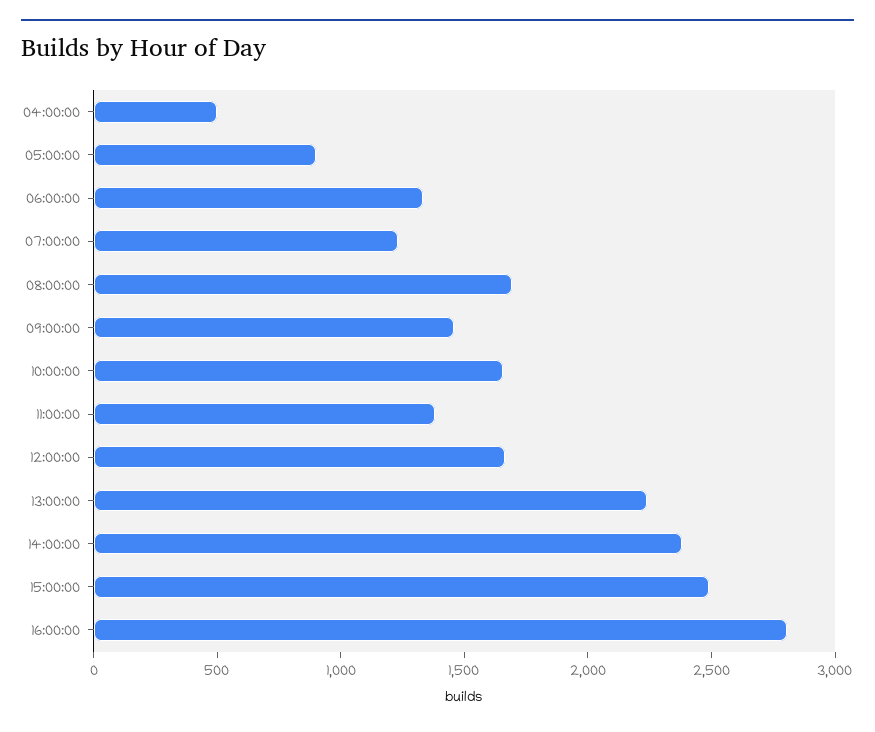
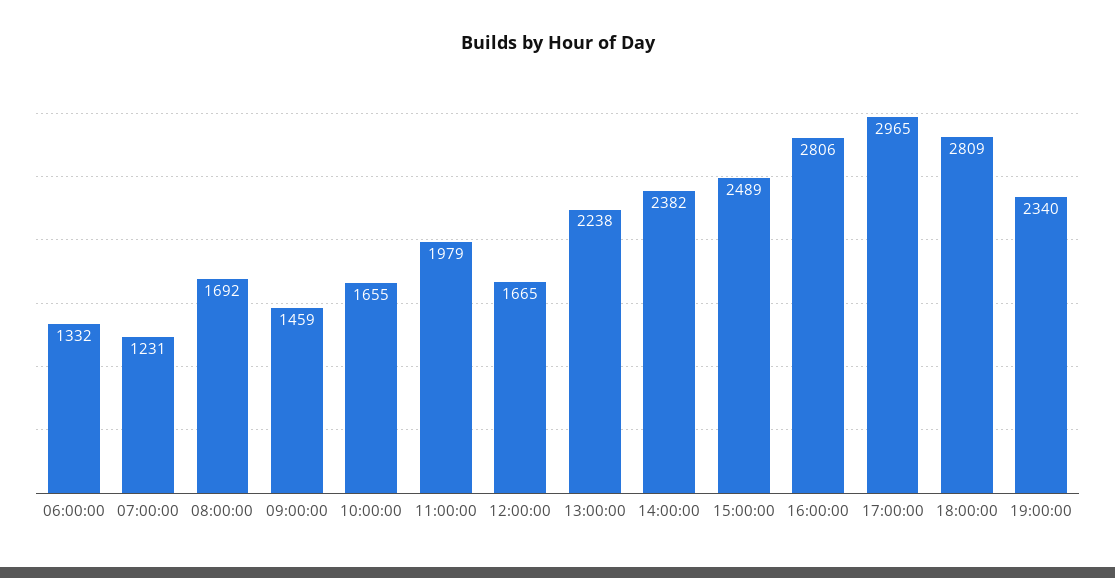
04:00:00: 500 -> none
05:00:00: 900 -> none
11:00:00: 1400 -> 1979
17:00:00: none -> 2965
18:00:00: none -> 2809
19:00:00: none -> 2340

